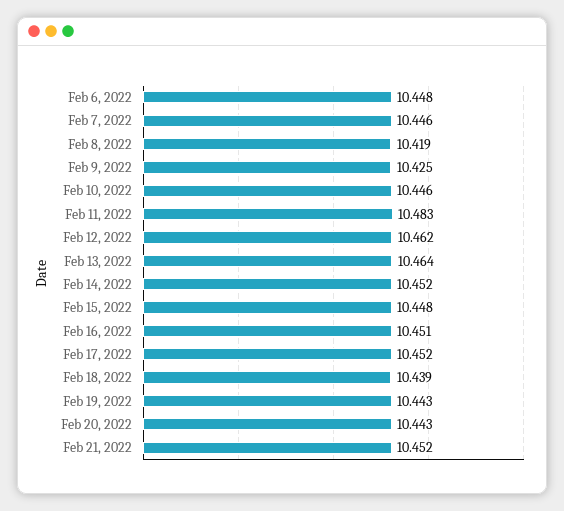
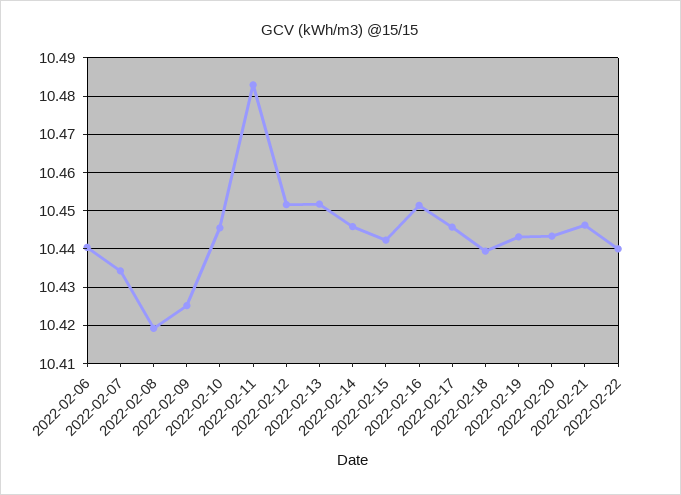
Feb 6, 2022: 10.448 -> 10.44
Feb 7, 2022: 10.446 -> 10.434
Feb 12, 2022: 10.462 -> 10.452
Feb 13, 2022: 10.464 -> 10.452
Feb 14, 2022: 10.452 -> 10.446
Feb 15, 2022: 10.448 -> 10.442
Feb 17, 2022: 10.452 -> 10.446
Feb 21, 2022: 10.452 -> 10.446
2022-02-22: none -> 10.44

